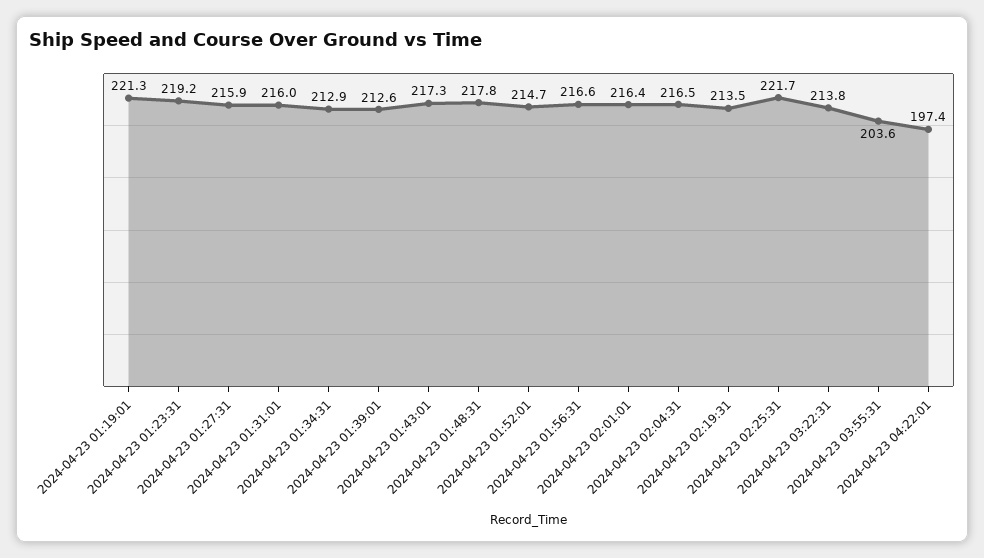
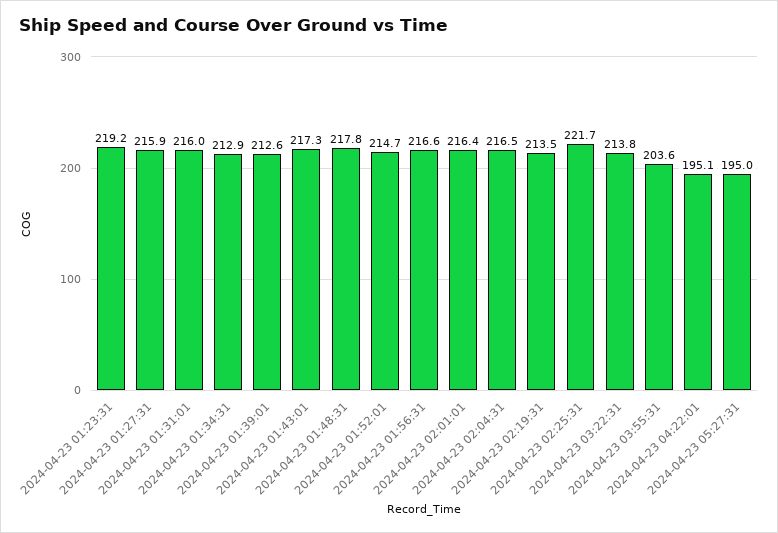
2024-04-23 01:19:01: 221.3 -> none
2024-04-23 04:22:01: 197.4 -> 195.1
2024-04-23 05:27:31: none -> 195

